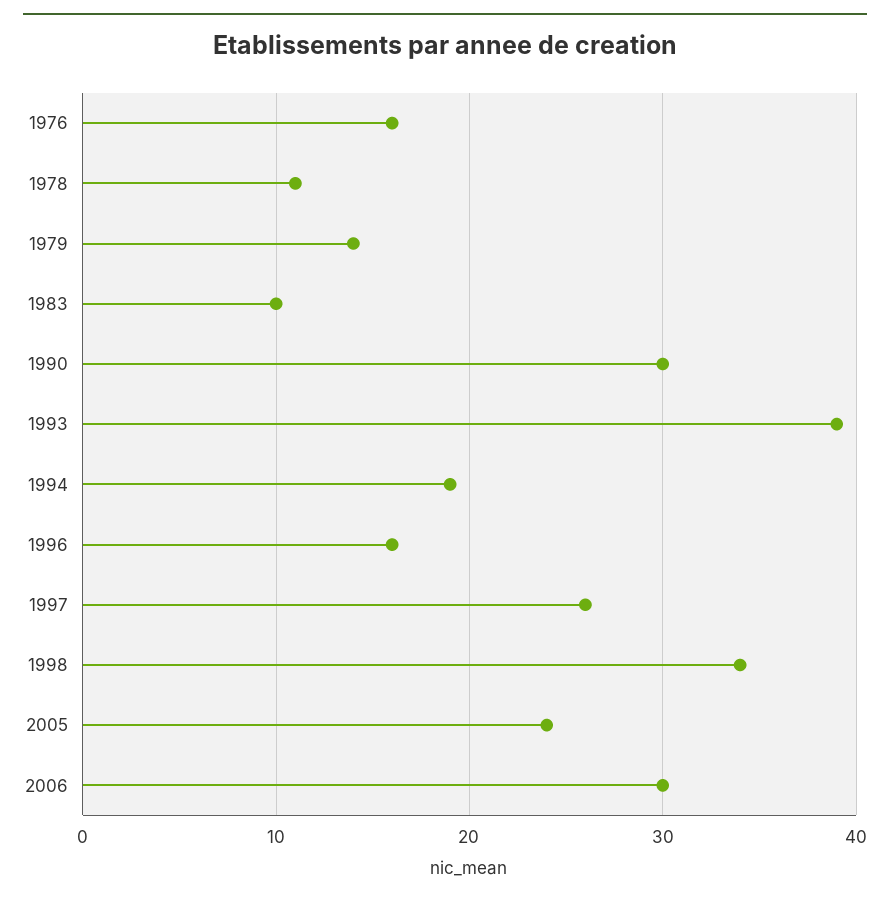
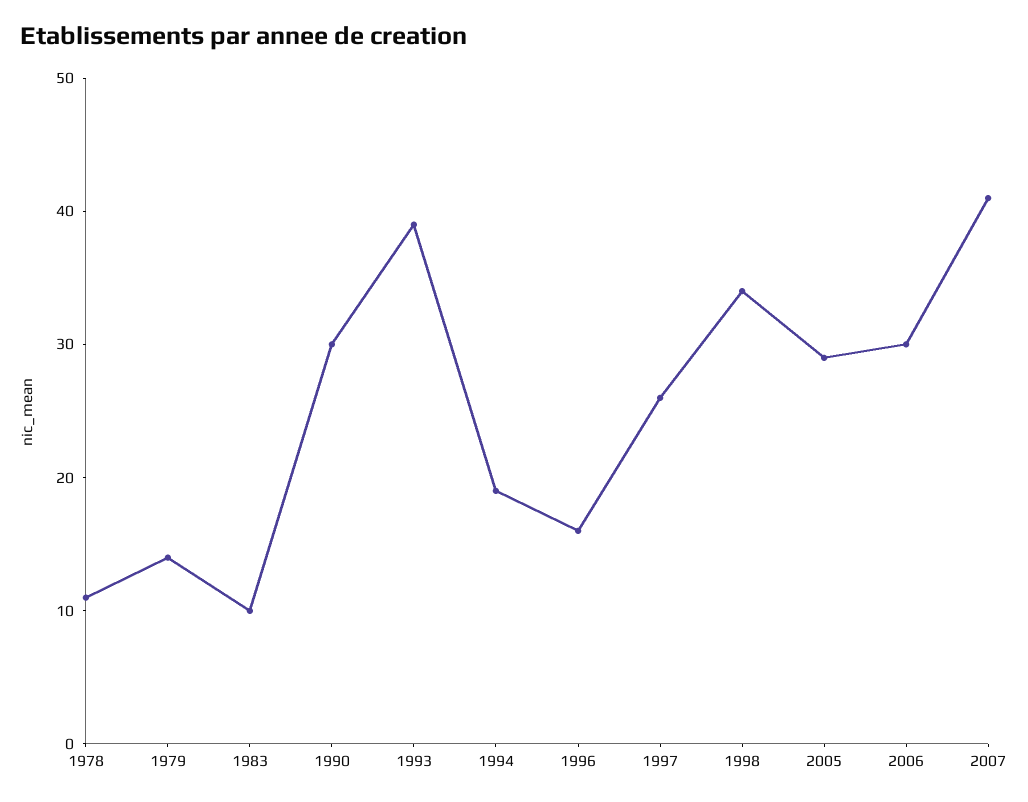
1976: 16 -> none
2005: 24 -> 29
2007: none -> 41

